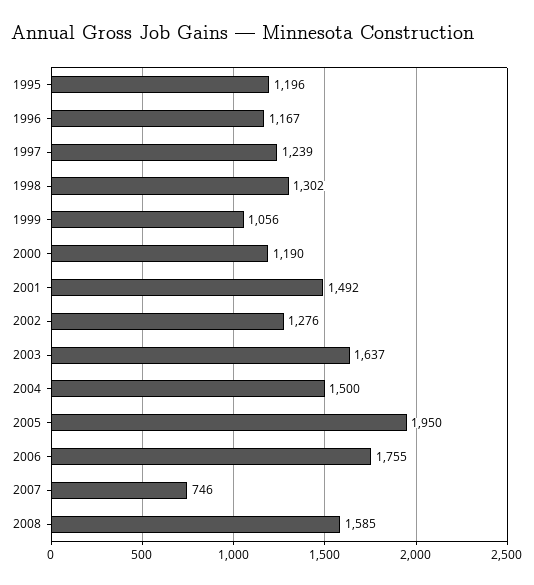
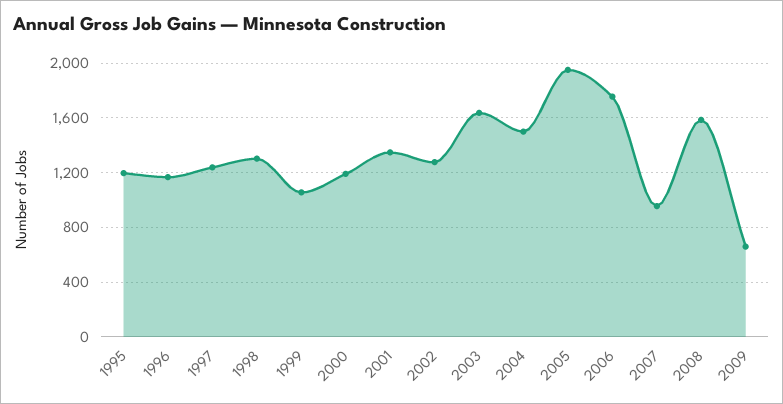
2001: 1492 -> 1350
2007: 746 -> 950
2009: none -> 650

